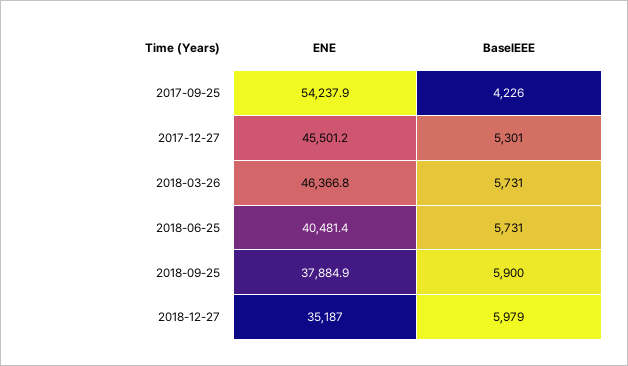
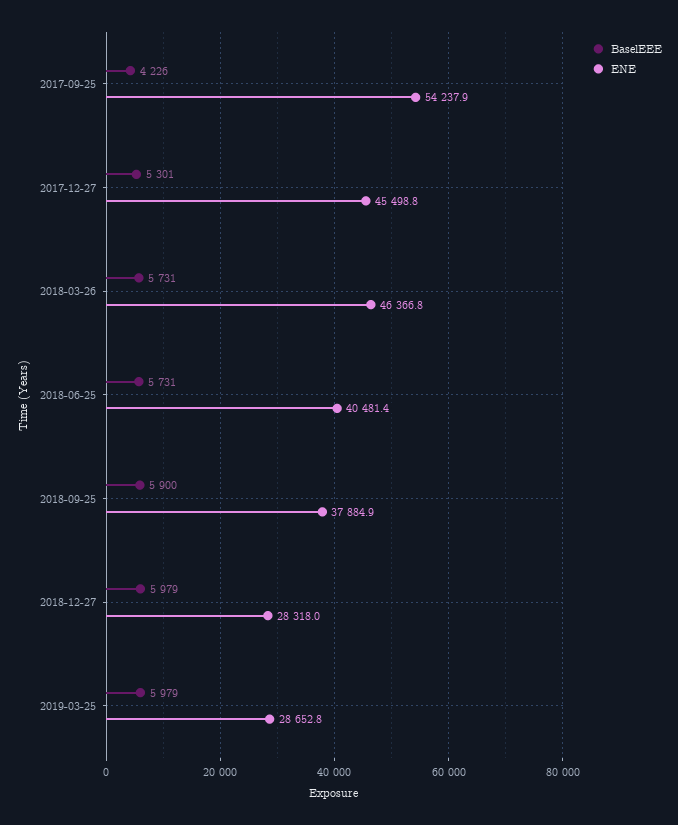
ENE, 2017-12-27: 45501.2 -> 45498.8
ENE, 2018-12-27: 35187 -> 28318
BaselEEE, 2019-03-25: none -> 5979
ENE, 2019-03-25: none -> 28652.8

